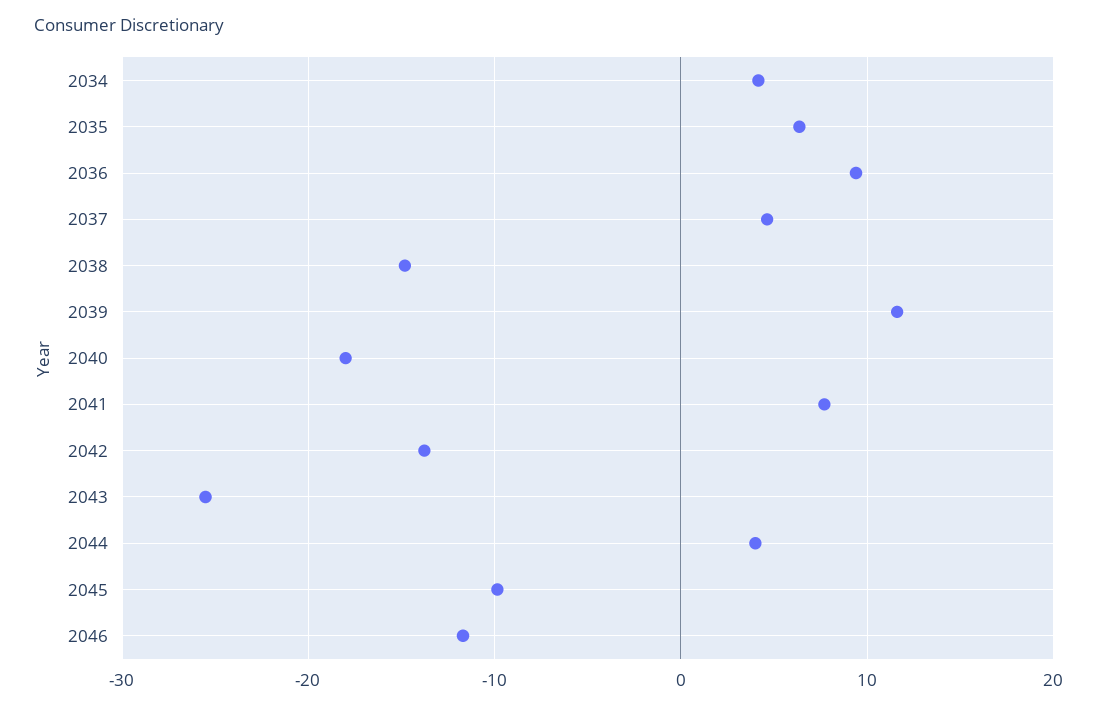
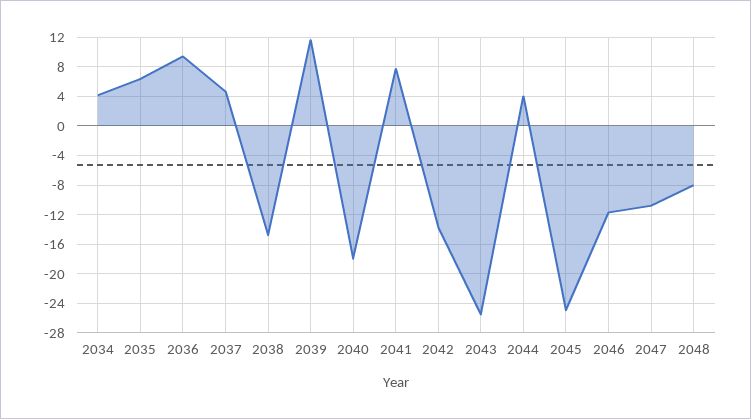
2045: -10 -> -25
2047: none -> -11
2048: none -> -8

